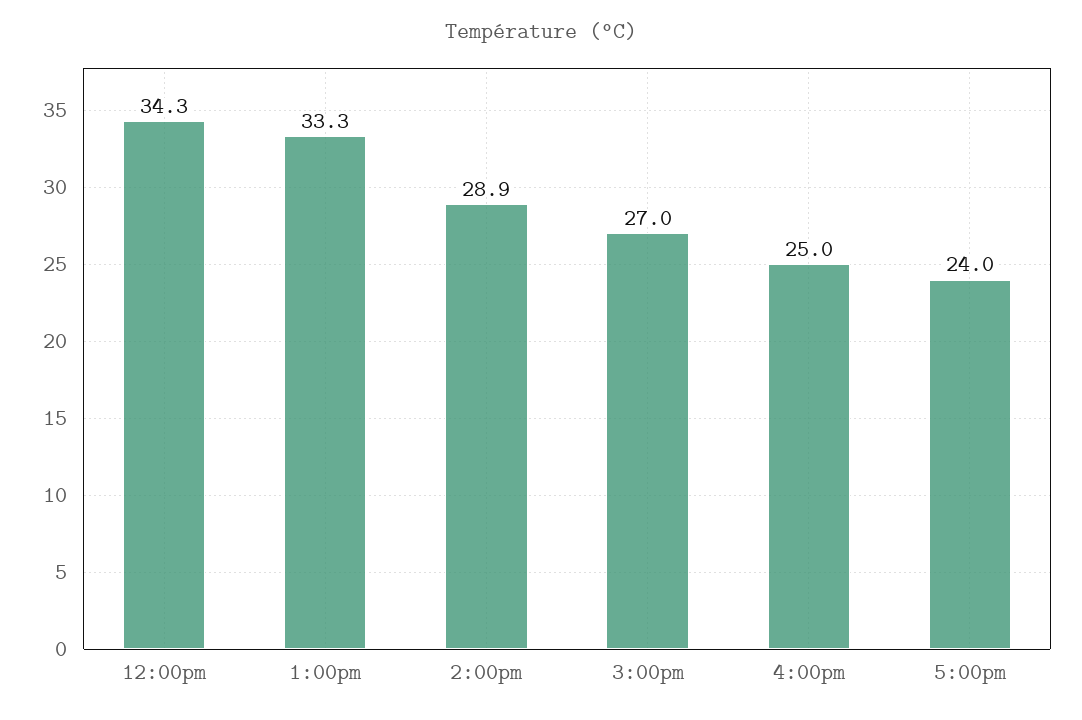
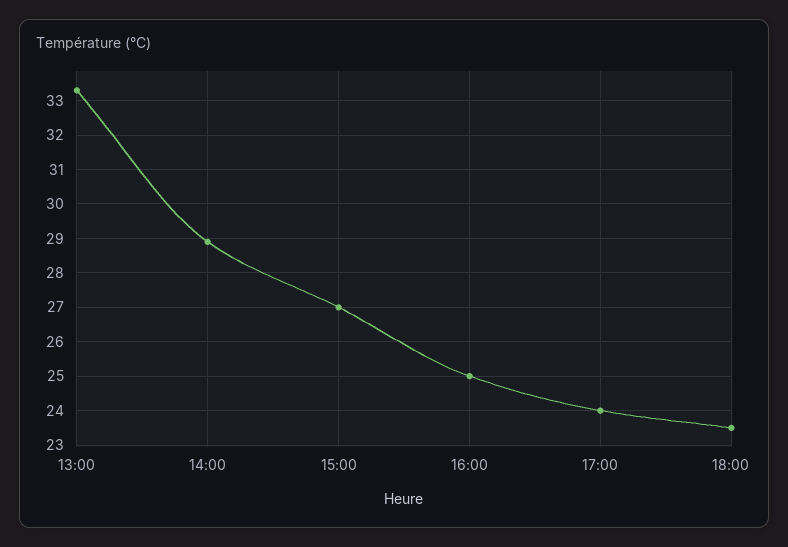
12:00pm: 34.3 -> none
18:00: none -> 23.5

